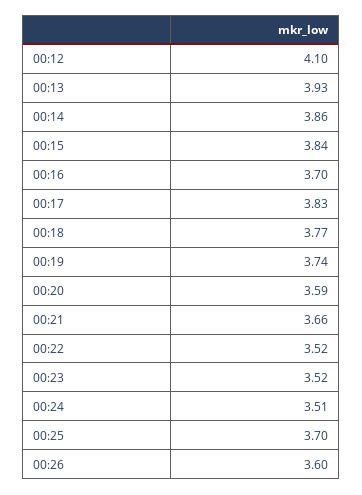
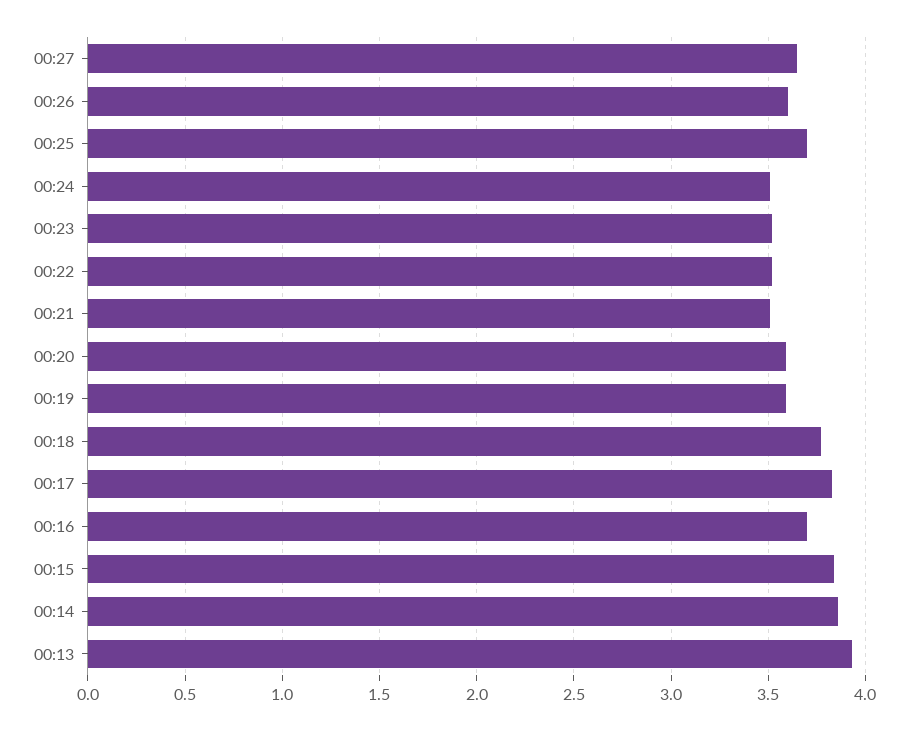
00:12: 4.1 -> none
00:19: 3.74 -> 3.6
00:21: 3.66 -> 3.5
00:27: none -> 3.65

